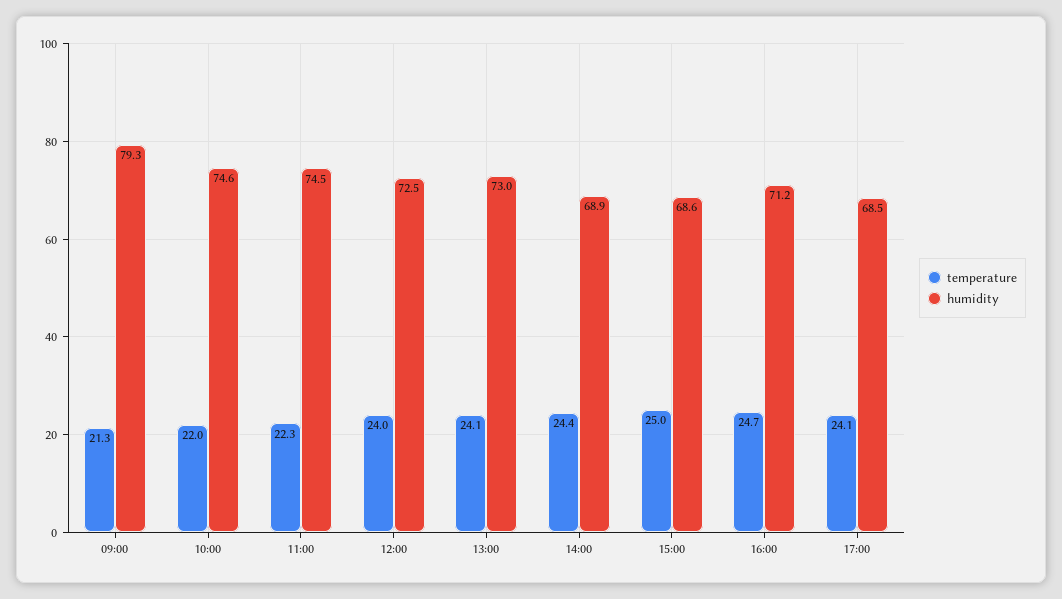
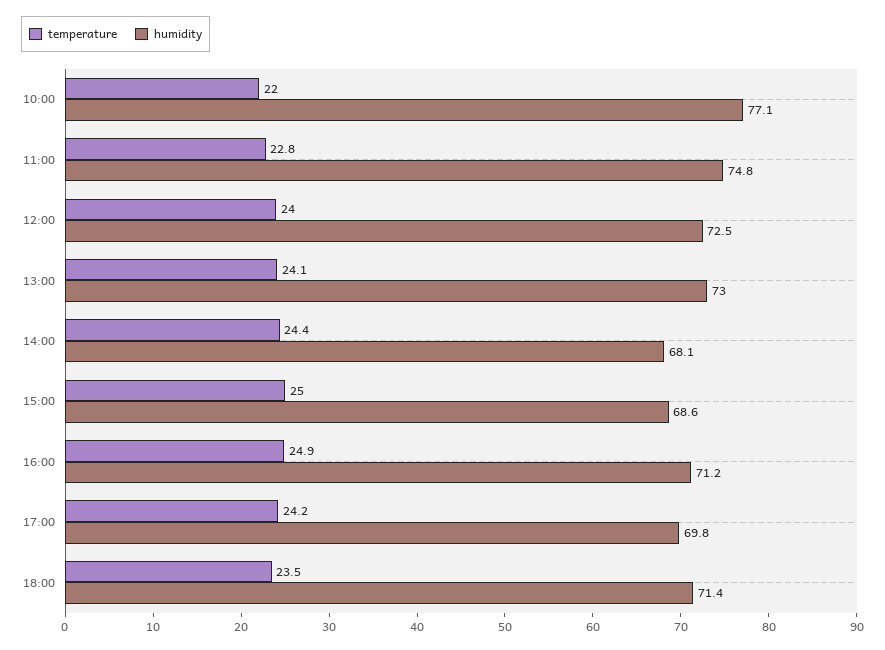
temperature, 09:00: 21.3 -> none
humidity, 09:00: 79.3 -> none
humidity, 10:00: 74.6 -> 77.1
temperature, 11:00: 22.3 -> 22.8
humidity, 11:00: 74.5 -> 74.8
humidity, 14:00: 68.9 -> 68.1
temperature, 16:00: 24.7 -> 24.9
temperature, 17:00: 24.1 -> 24.2
humidity, 17:00: 68.5 -> 69.8
temperature, 18:00: none -> 23.5
humidity, 18:00: none -> 71.4

